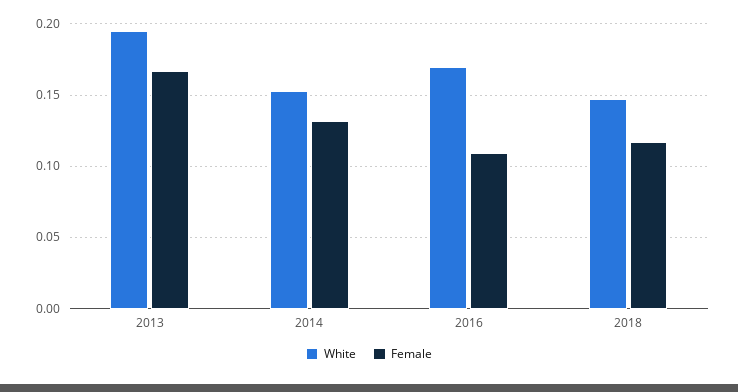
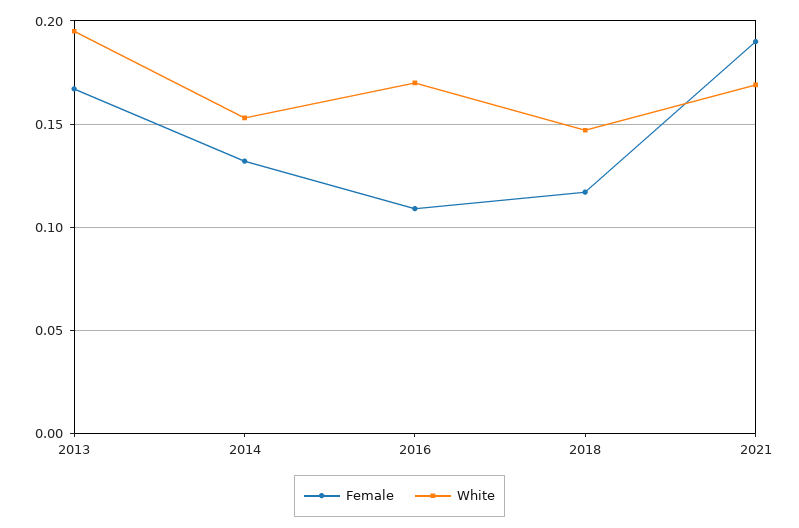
Female, 2021: none -> 0.19
White, 2021: none -> 0.17

